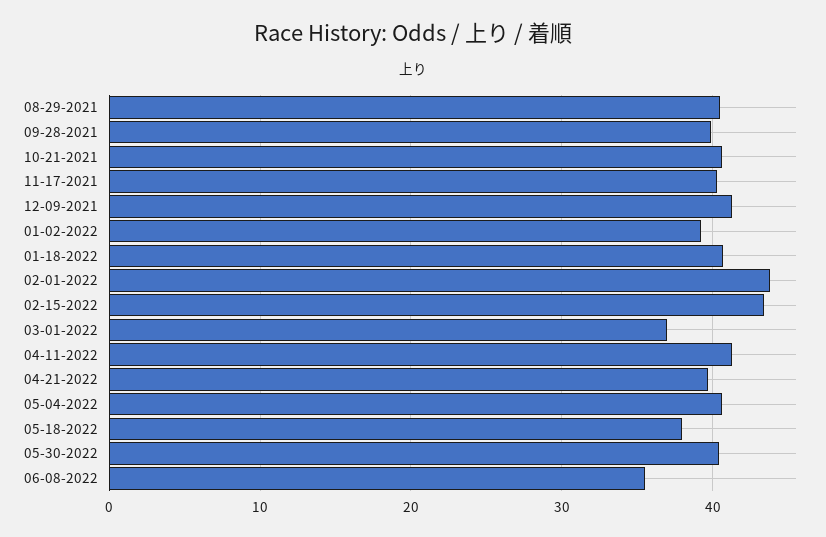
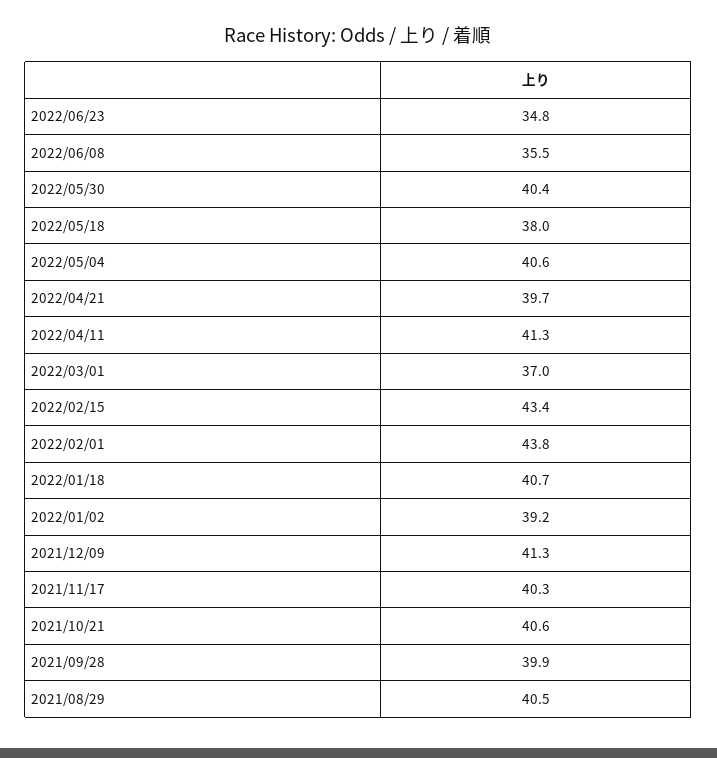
2022/06/23: none -> 34.8

